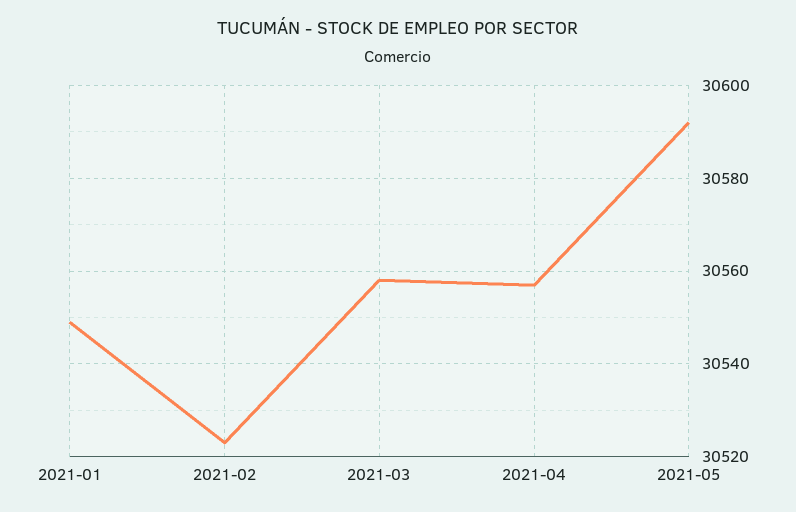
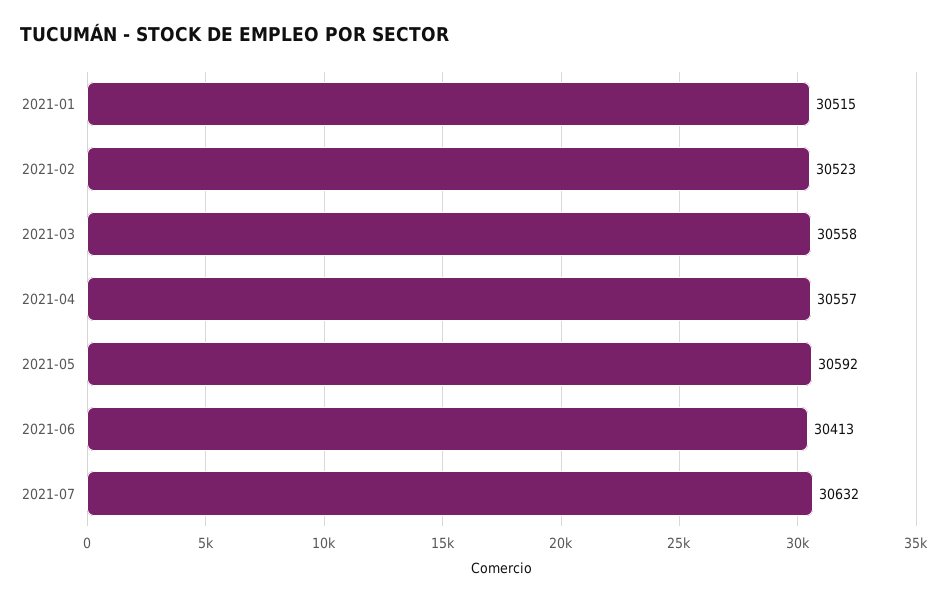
2021-01: 30550 -> 30515
2021-06: none -> 30413
2021-07: none -> 30632

